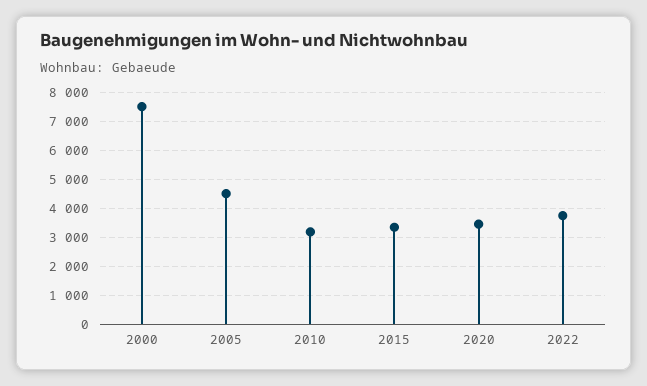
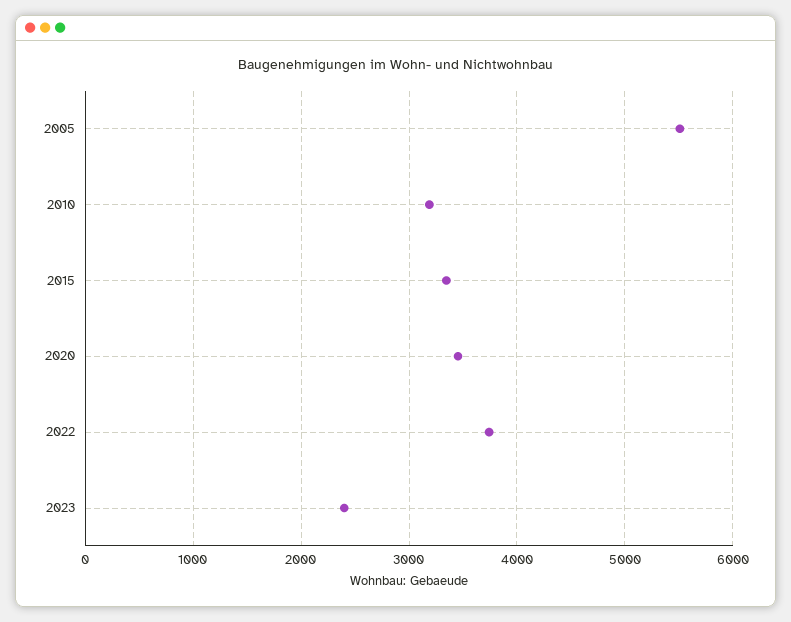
2000: 7500 -> none
2005: 4500 -> 5500
2023: none -> 2400

